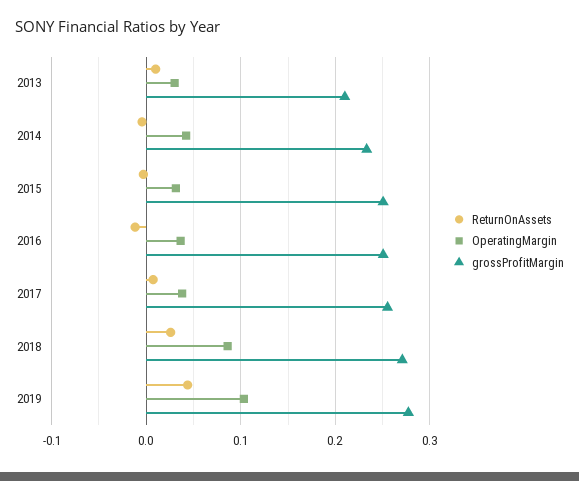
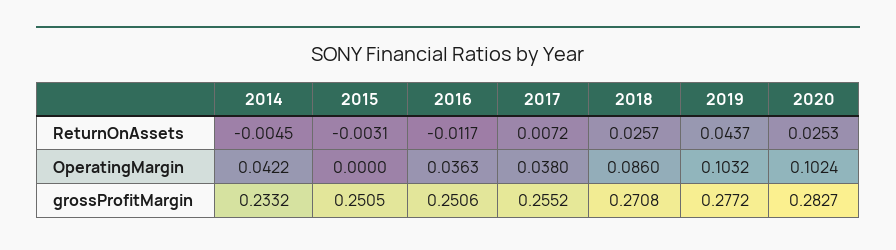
ReturnOnAssets, 2013: 0.01 -> none
OperatingMargin, 2013: 0.03 -> none
grossProfitMargin, 2013: 0.21 -> none
OperatingMargin, 2015: 0.03 -> 0
ReturnOnAssets, 2020: none -> 0.0253
OperatingMargin, 2020: none -> 0.1024
grossProfitMargin, 2020: none -> 0.2827

